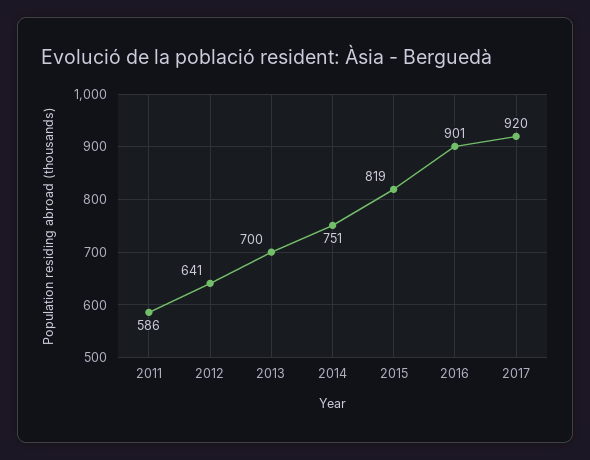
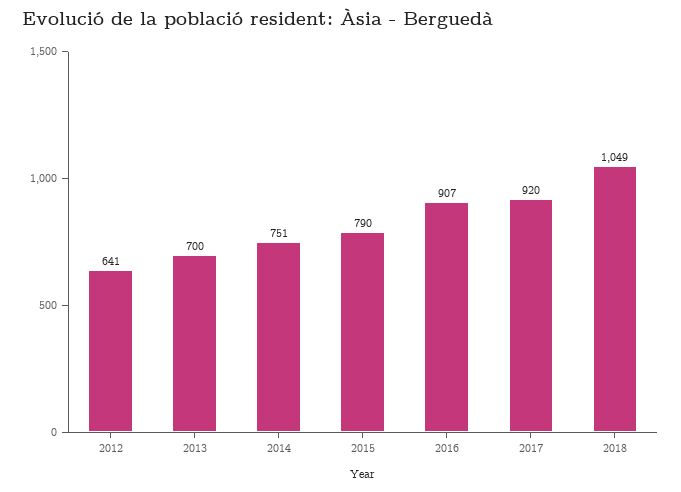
2011: 586 -> none
2015: 819 -> 790
2016: 901 -> 907
2018: none -> 1049

